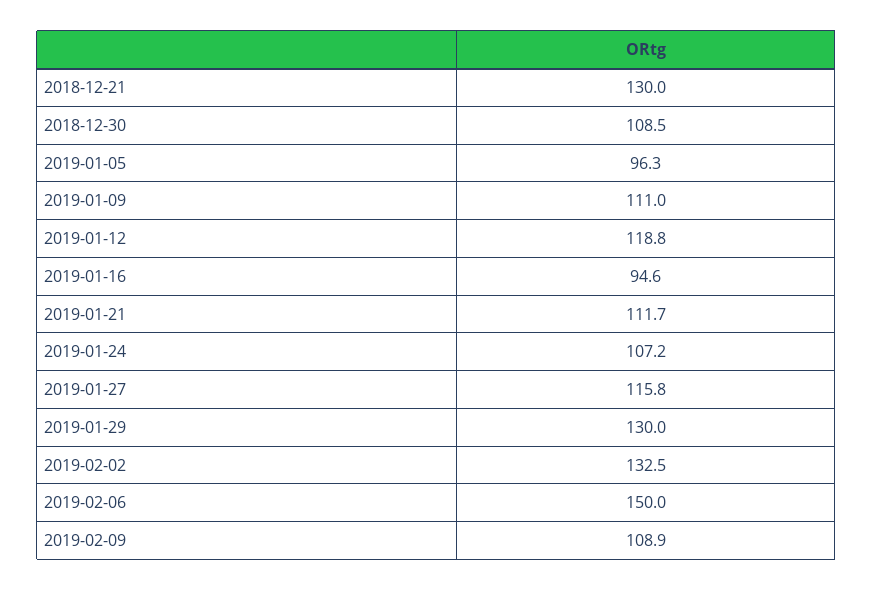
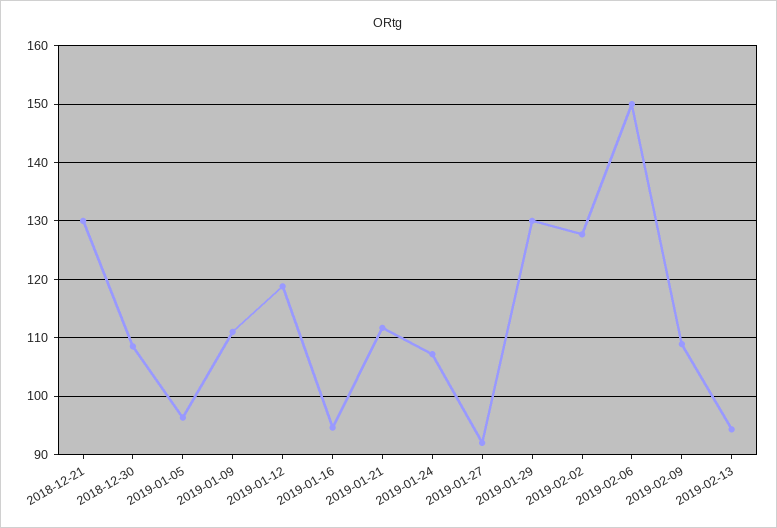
2019-01-27: 115.8 -> 92
2019-02-02: 132.5 -> 128
2019-02-13: none -> 94

